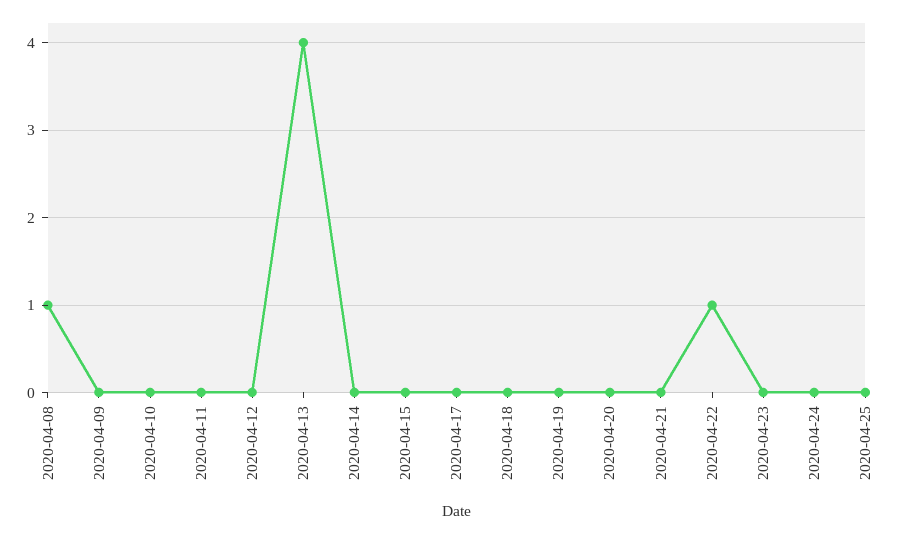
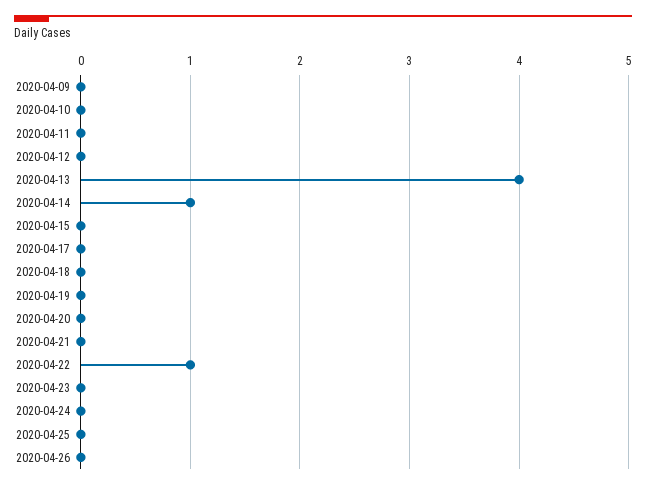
2020-04-08: 1 -> none
2020-04-14: 0 -> 1
2020-04-26: none -> 0

